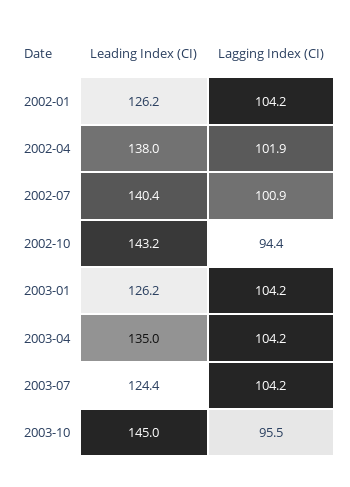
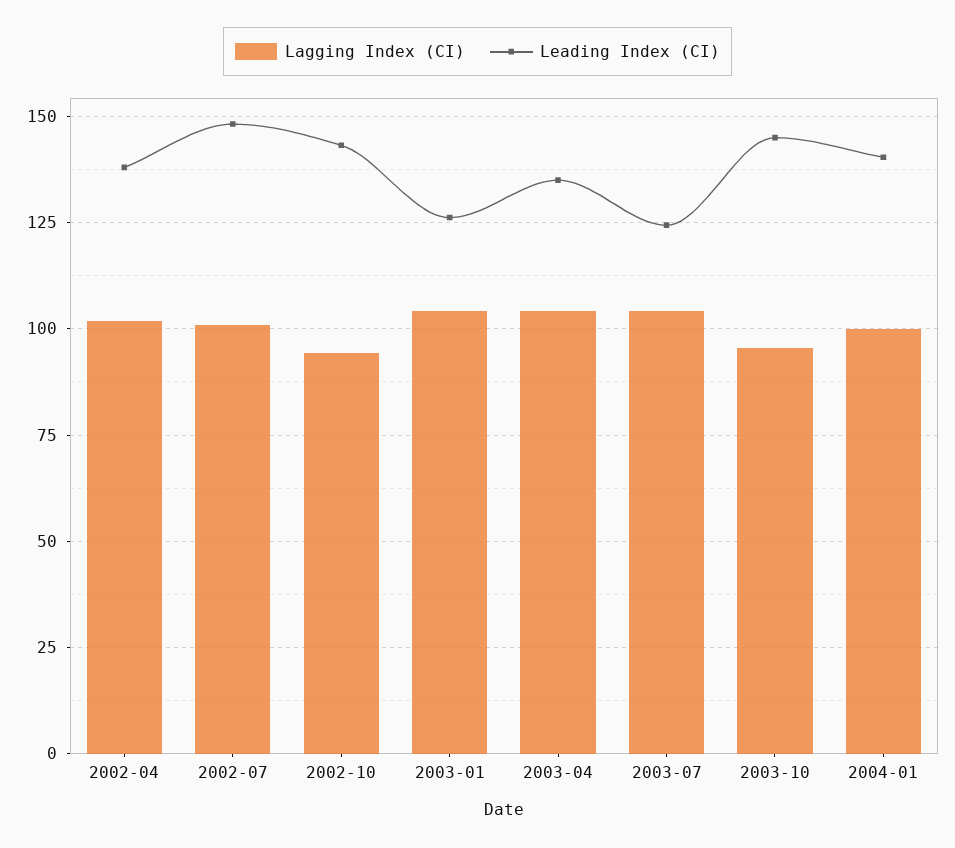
Leading Index (CI), 2002-01: 126.2 -> none
Lagging Index (CI), 2002-01: 104.2 -> none
Leading Index (CI), 2002-07: 140.4 -> 147.5
Lagging Index (CI), 2004-01: none -> 100
Leading Index (CI), 2004-01: none -> 140

